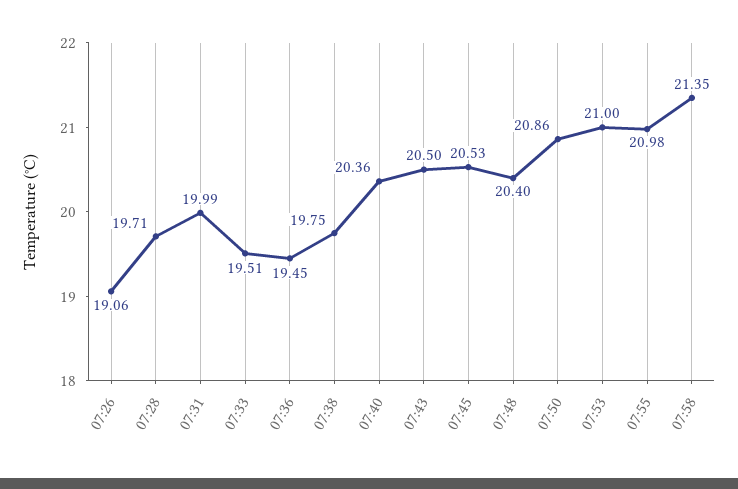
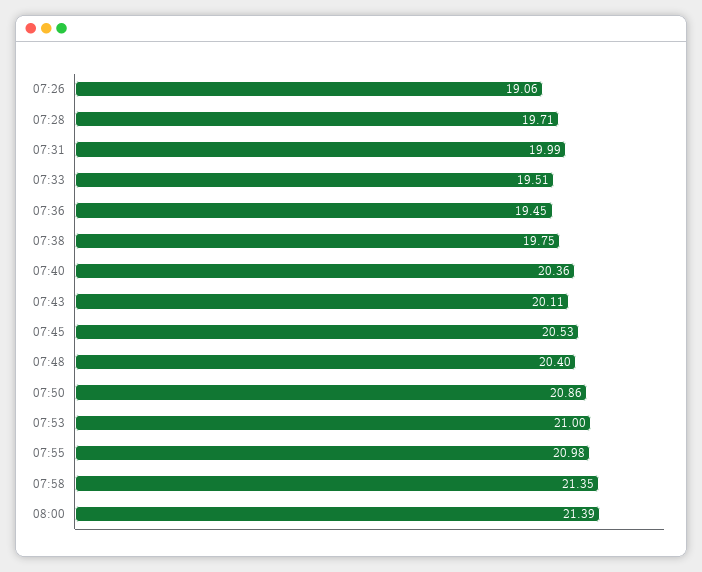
07:43: 20.5 -> 20.11
08:00: none -> 21.39

